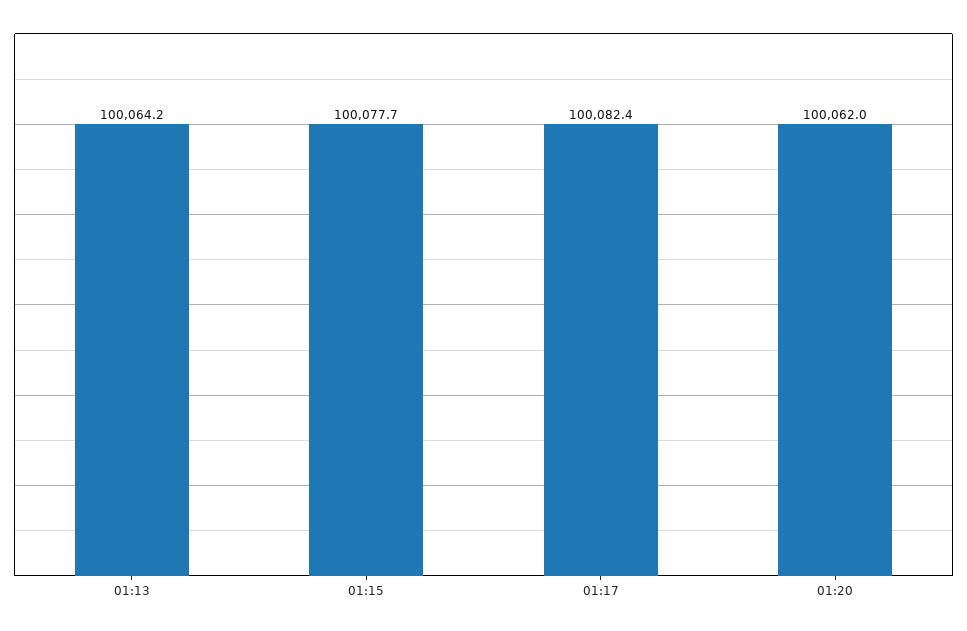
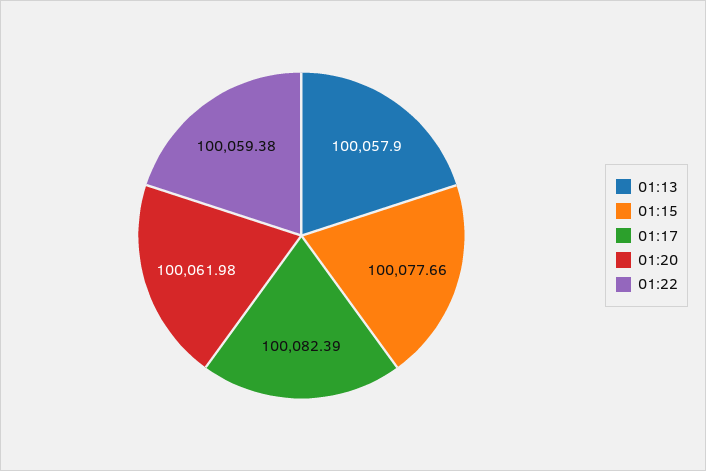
01:13: 100064.2 -> 100057.9
01:22: none -> 100059.38

